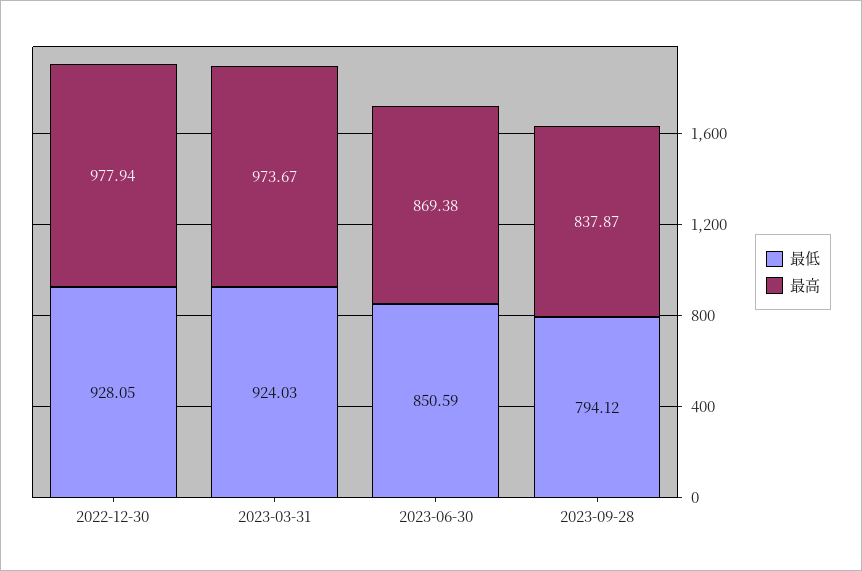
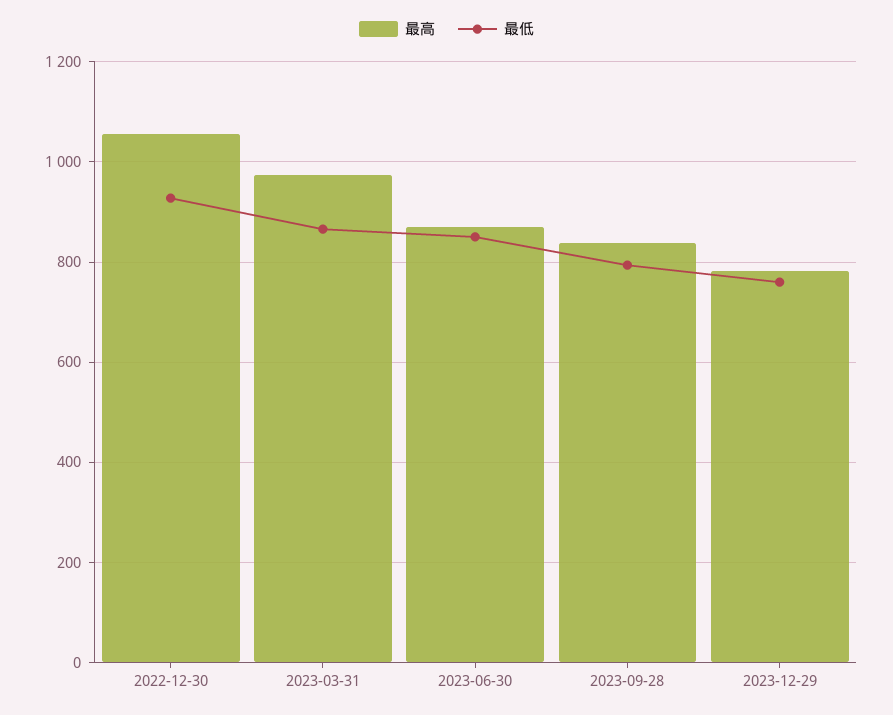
最高, 2022-12-30: 977.94 -> 1060
最低, 2023-03-31: 924.03 -> 860
最高, 2023-12-29: none -> 780
最低, 2023-12-29: none -> 760

